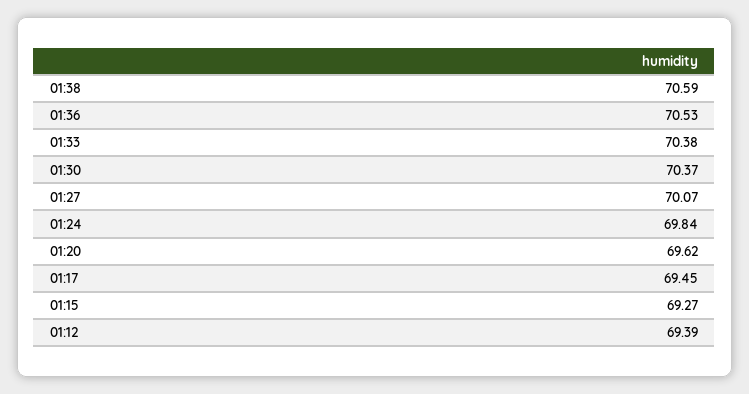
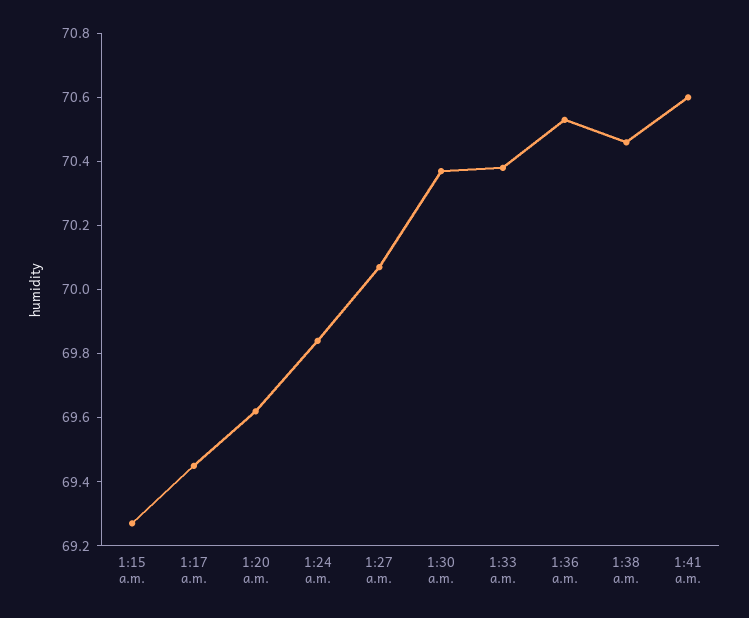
01:38: 70.59 -> 70.45
01:12: 69.39 -> none
1:41 a.m.: none -> 70.6

